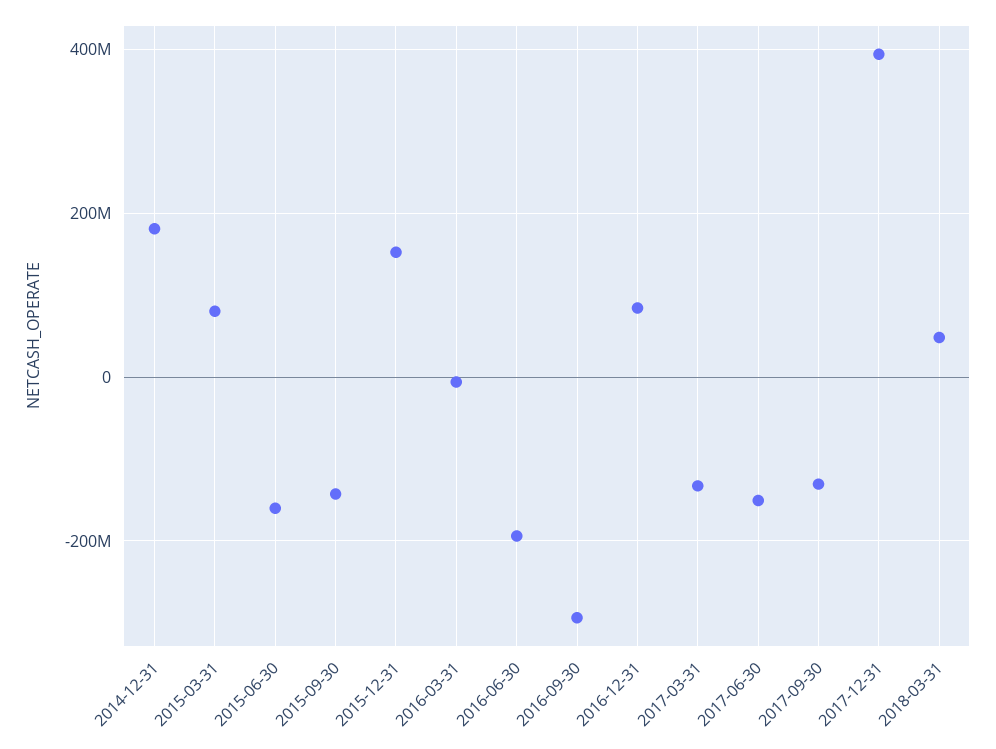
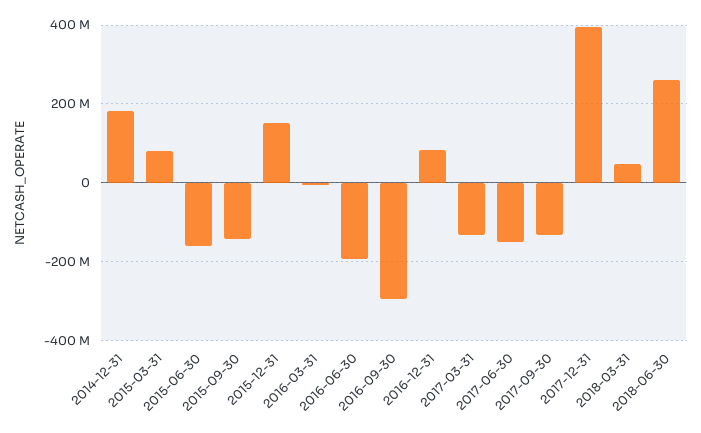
2018-06-30: none -> 260000000

